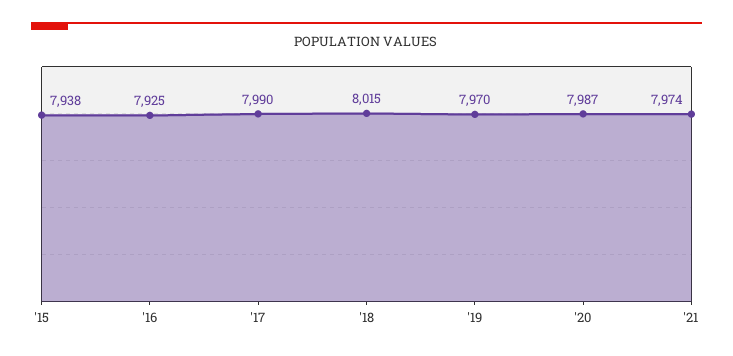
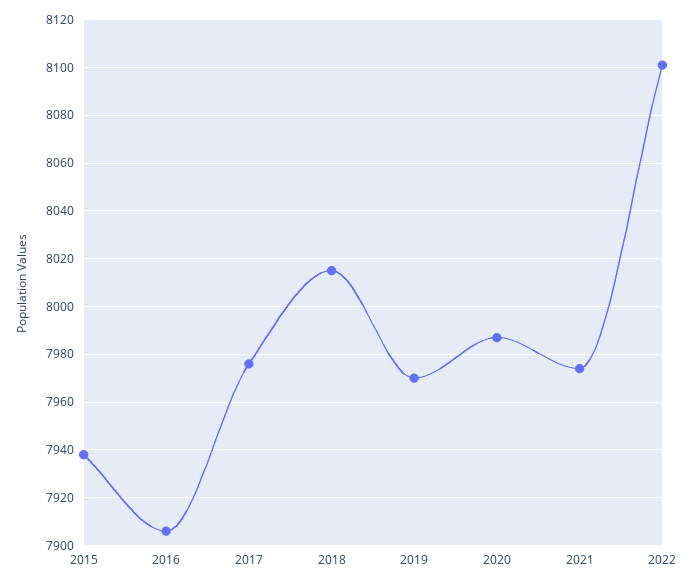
'16: 7925 -> 7905
'17: 7990 -> 7975
2022: none -> 8100

